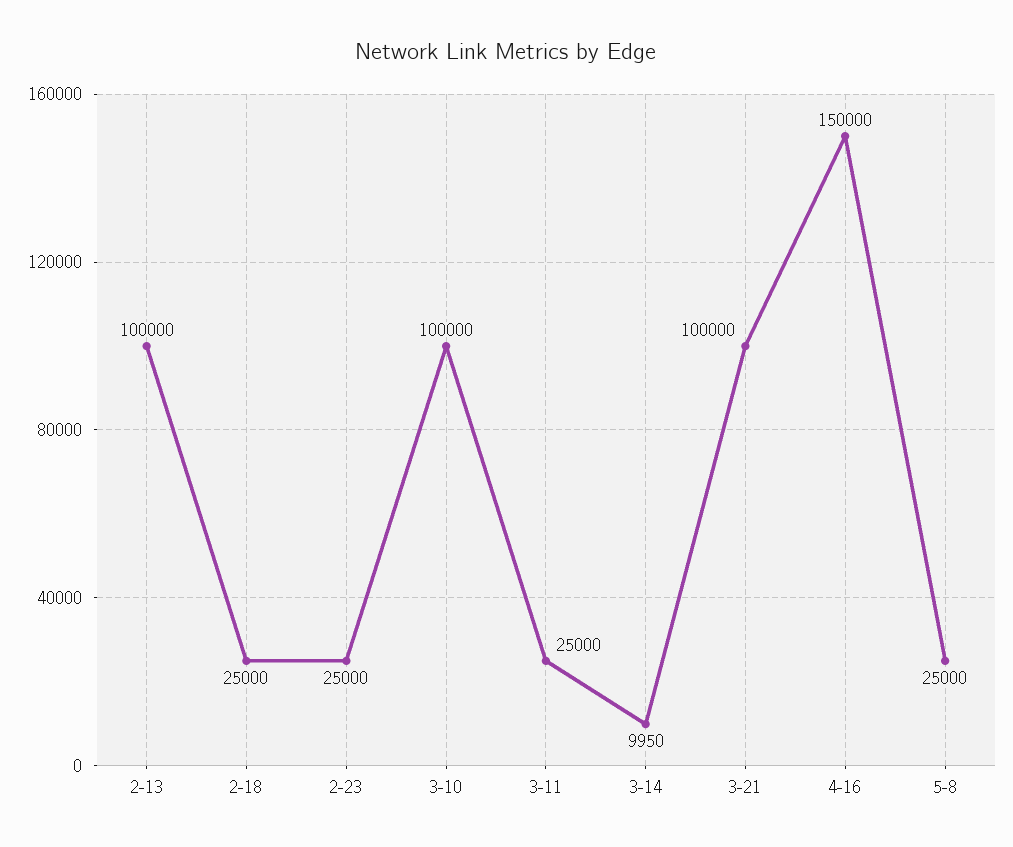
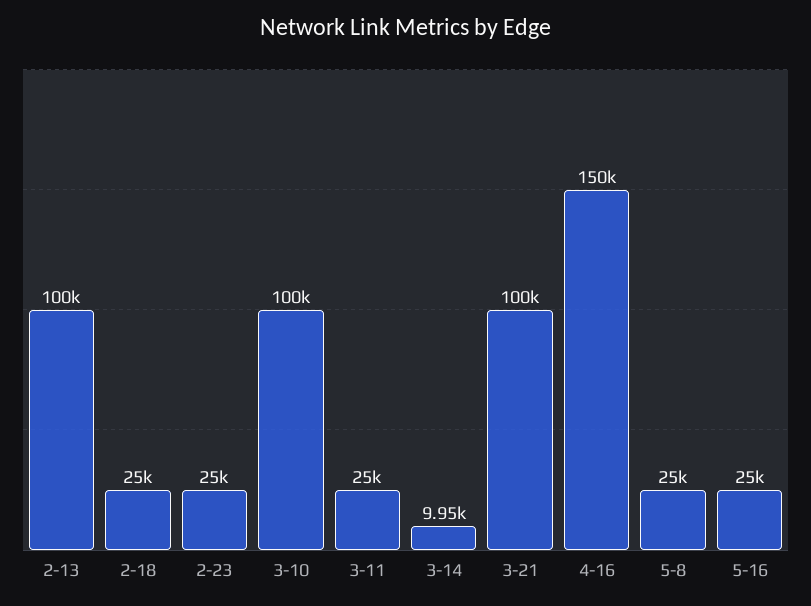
5-16: none -> 25000

